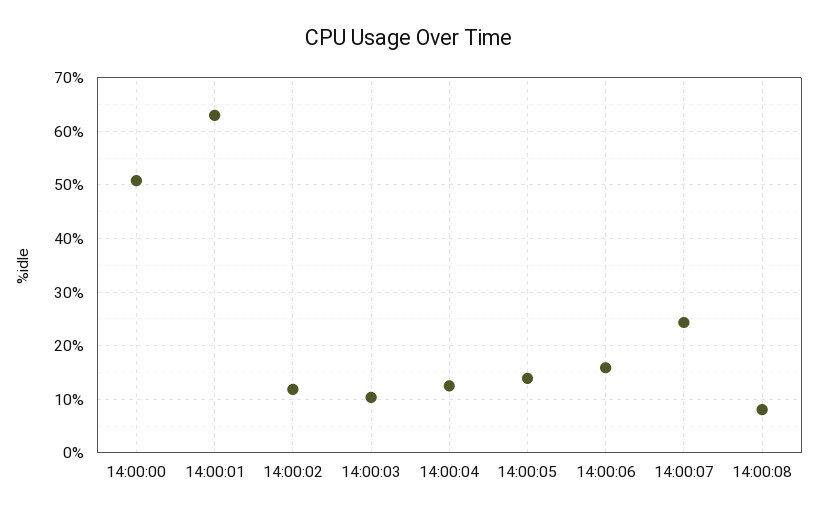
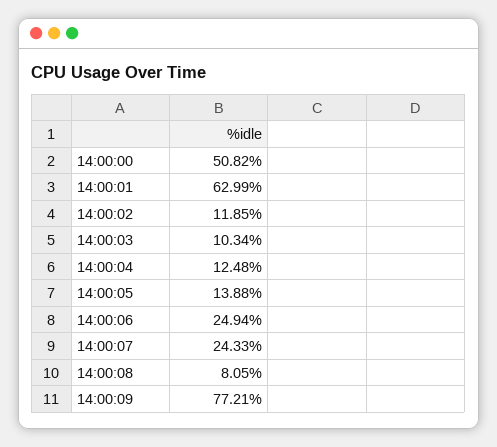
14:00:06: 16 -> 24.94
14:00:09: none -> 77.21

